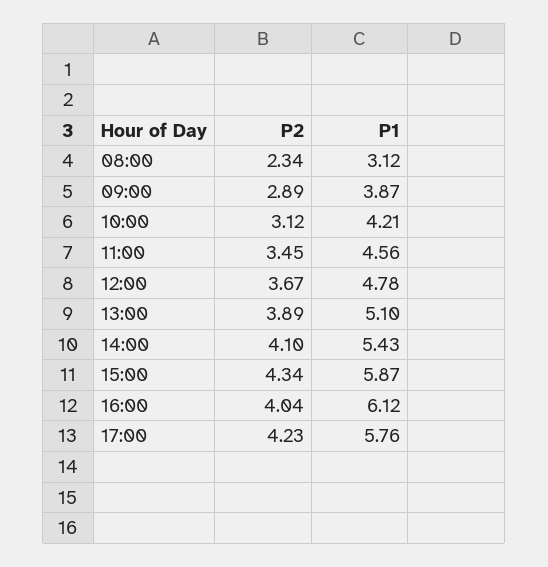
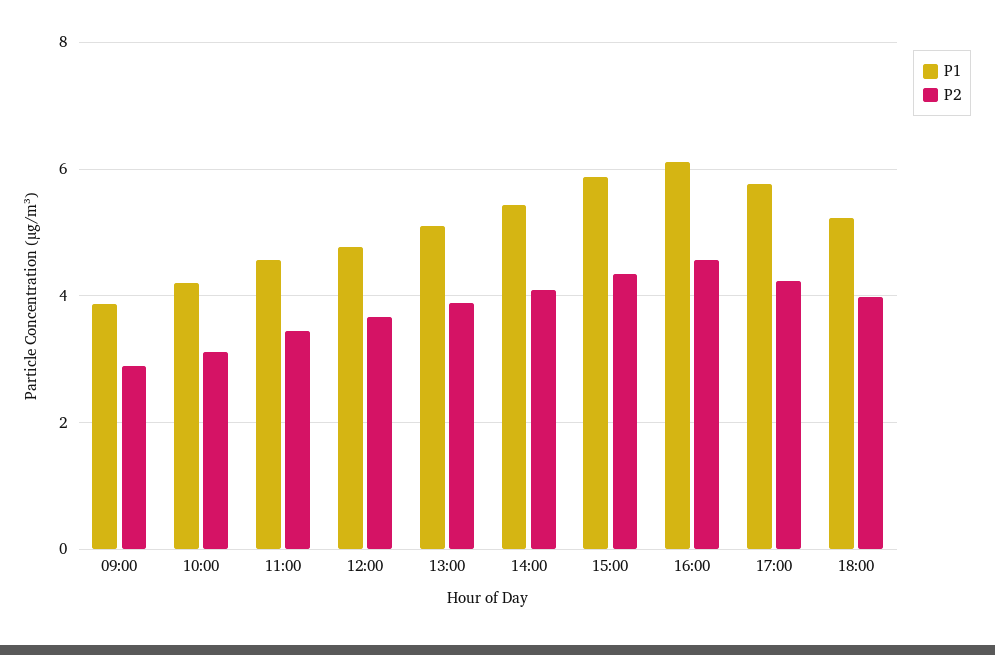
P2, 08:00: 2.34 -> none
P1, 08:00: 3.12 -> none
P2, 16:00: 4.04 -> 4.6
P1, 18:00: none -> 5.2
P2, 18:00: none -> 4

